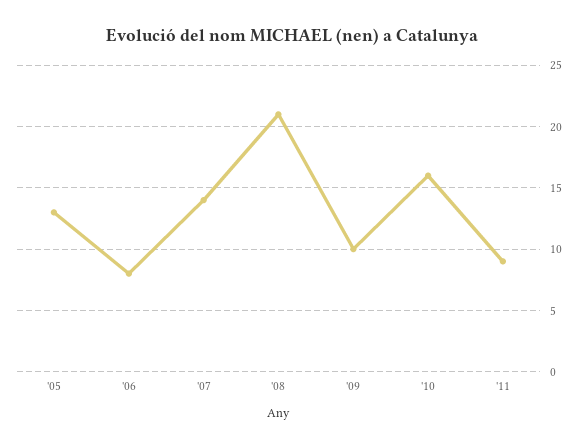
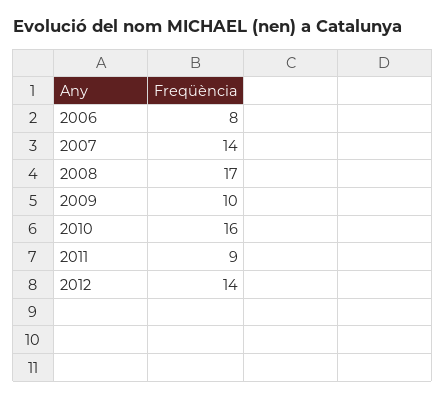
'05: 13 -> none
'08: 21 -> 17
2012: none -> 14

